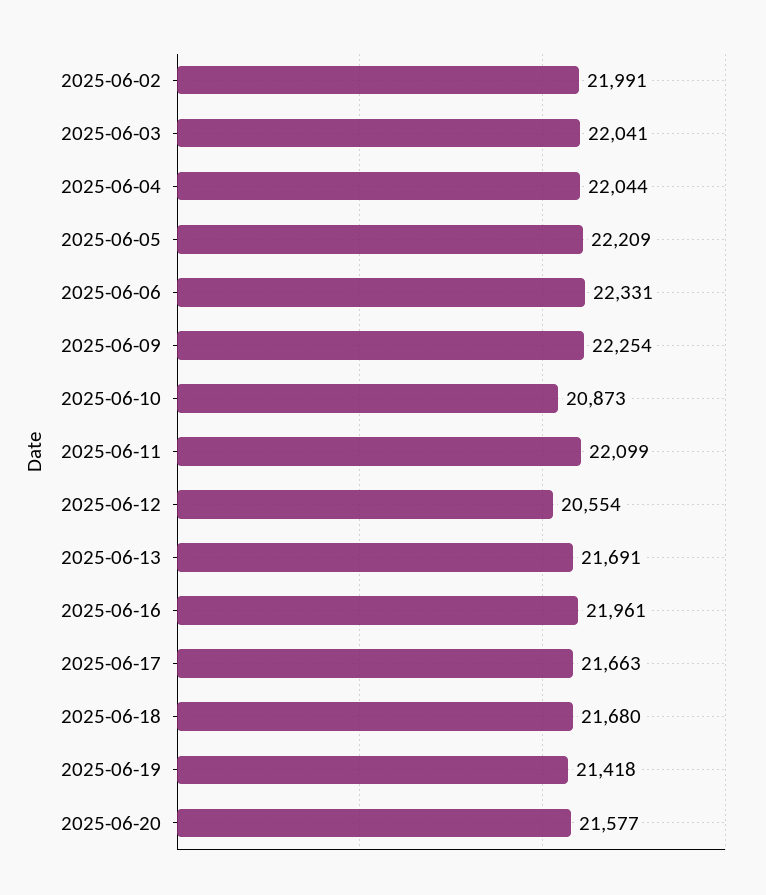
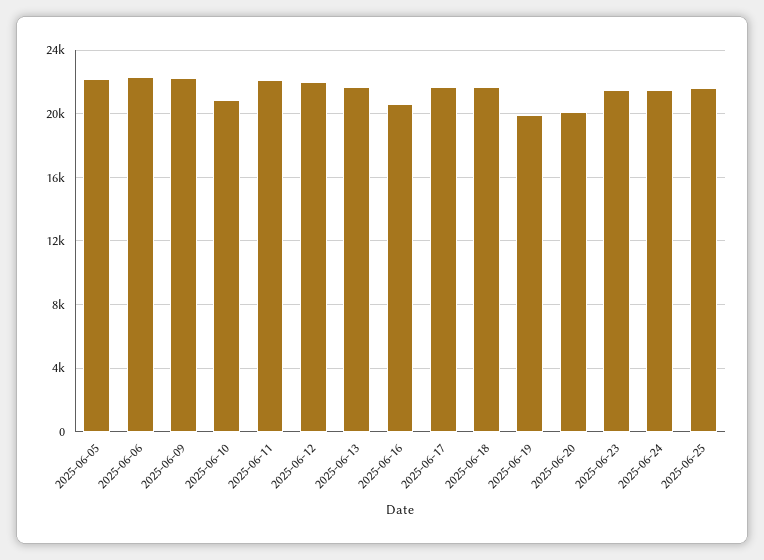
2025-06-02: 21991 -> none
2025-06-03: 22041 -> none
2025-06-04: 22044 -> none
2025-06-12: 20554 -> 22000
2025-06-16: 21961 -> 20500
2025-06-19: 21418 -> 20000
2025-06-20: 21577 -> 20000
2025-06-23: none -> 21500
2025-06-24: none -> 21500
2025-06-25: none -> 21500

